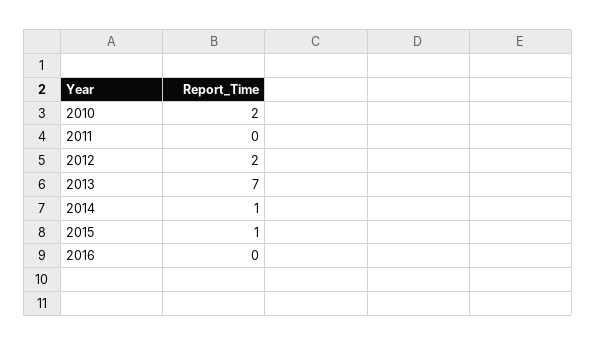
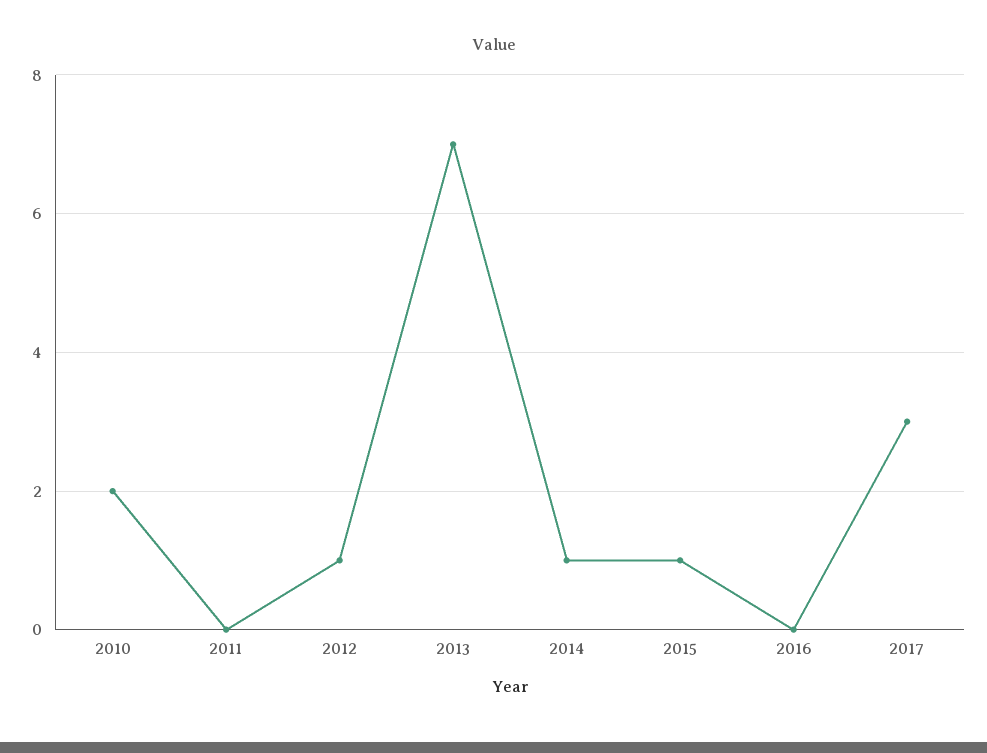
2012: 2 -> 1
2017: none -> 3

